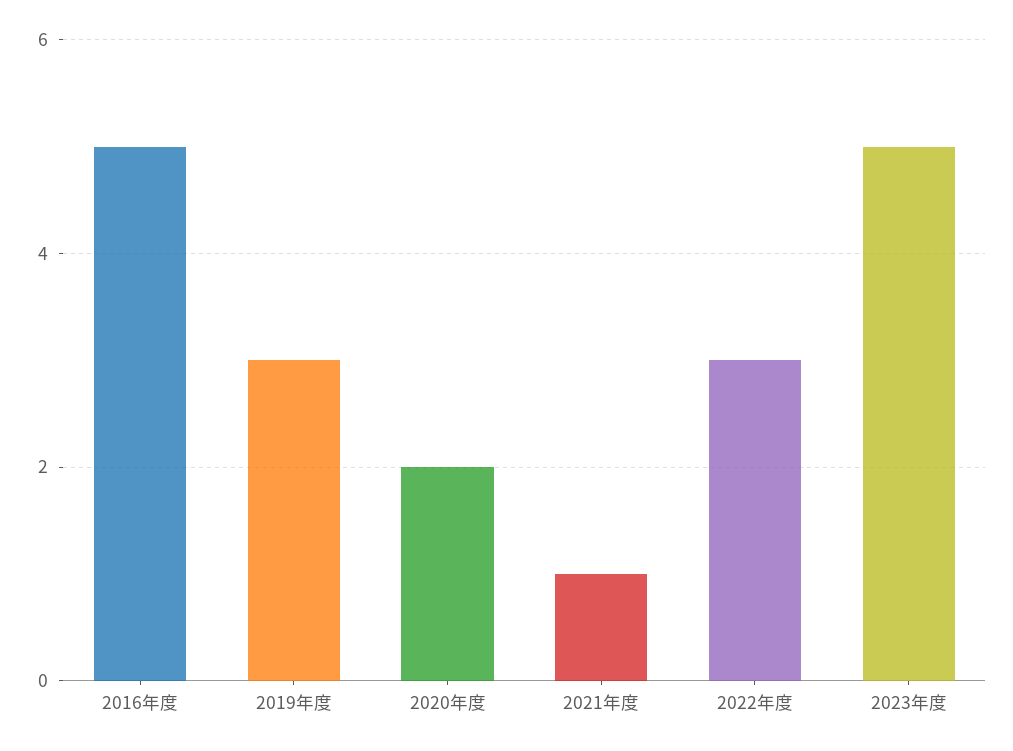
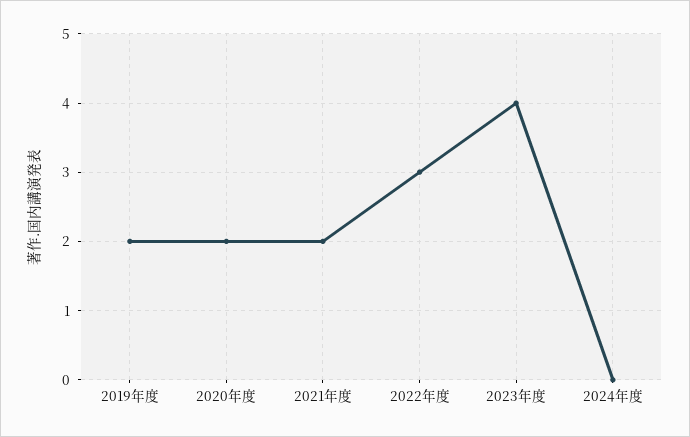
2016年度: 5 -> none
2019年度: 3 -> 2
2021年度: 1 -> 2
2023年度: 5 -> 4
2024年度: none -> 0

